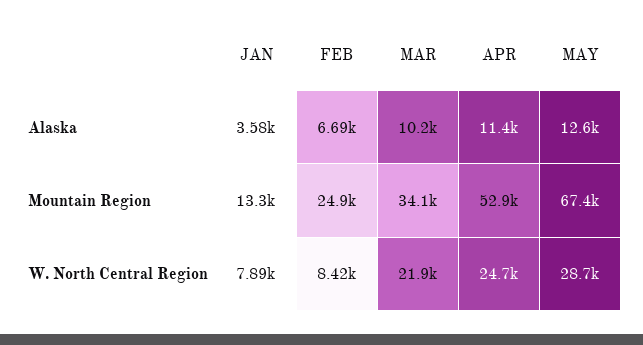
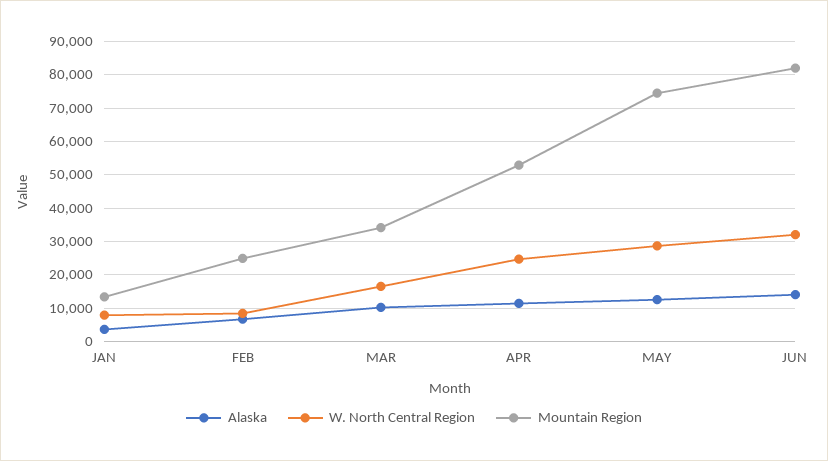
Mountain Region, MAY: 67400 -> 74000
W. North Central Region, MAR: 21900 -> 16000
Alaska, JUN: none -> 14000
W. North Central Region, JUN: none -> 32000
Mountain Region, JUN: none -> 82000

